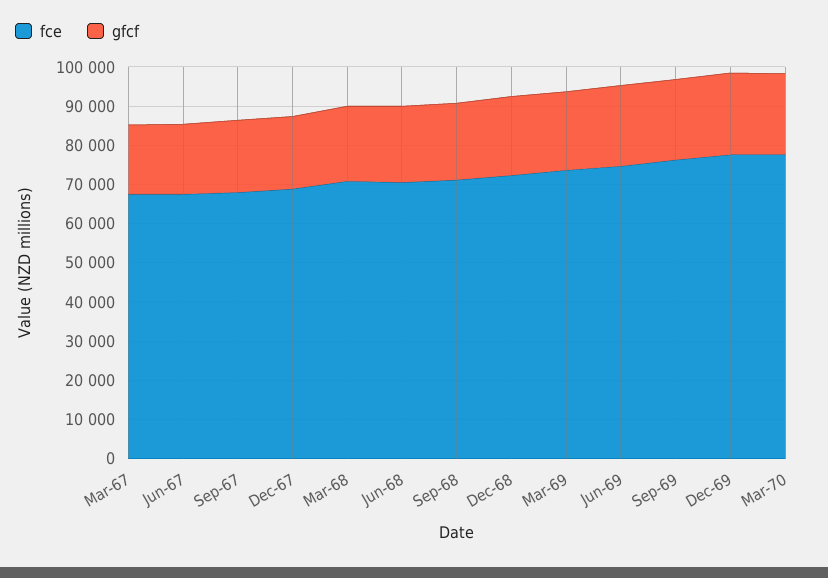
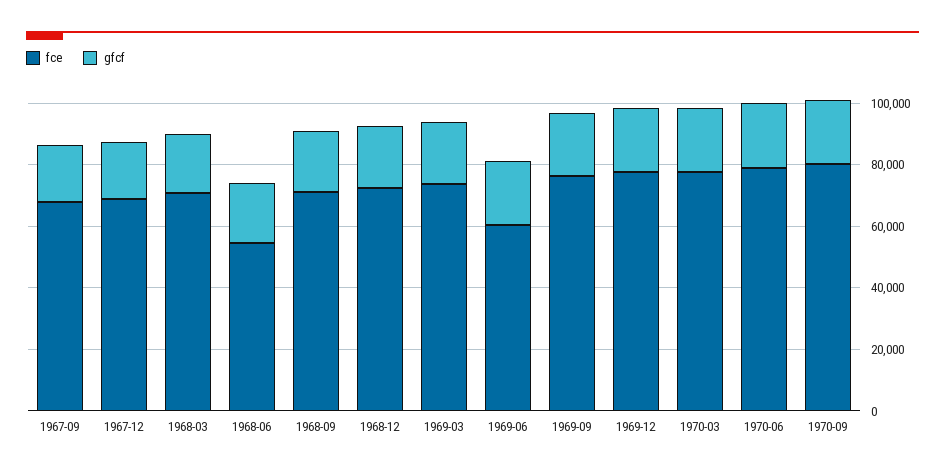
fce, Mar-67: 67500 -> none
gfcf, Mar-67: 17500 -> none
fce, Jun-67: 67500 -> none
gfcf, Jun-67: 17500 -> none
fce, Jun-68: 70000 -> 55000
fce, Jun-69: 75000 -> 60000
fce, 1970-06: none -> 80000
gfcf, 1970-06: none -> 20000
fce, 1970-09: none -> 80000
gfcf, 1970-09: none -> 20000

